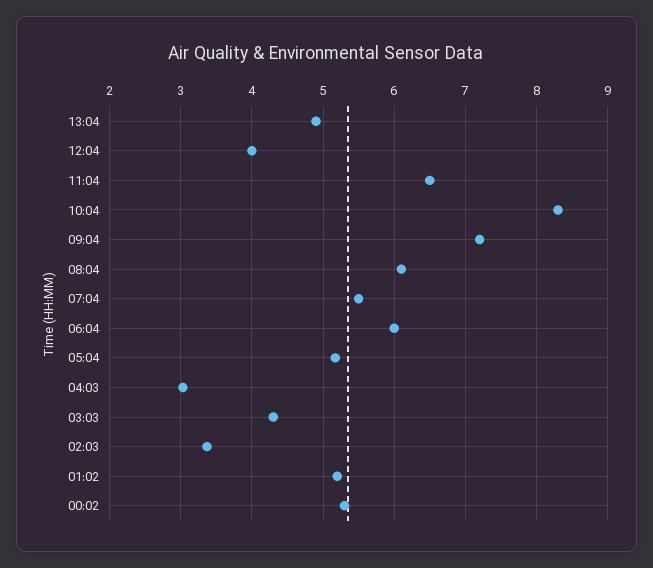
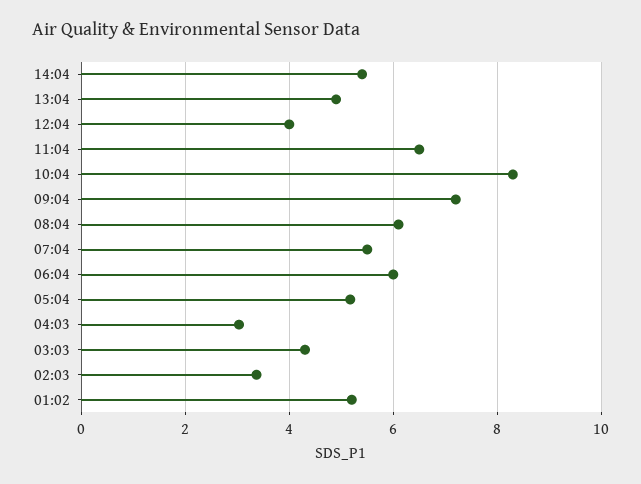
00:02: 5.3 -> none
14:04: none -> 5.4

